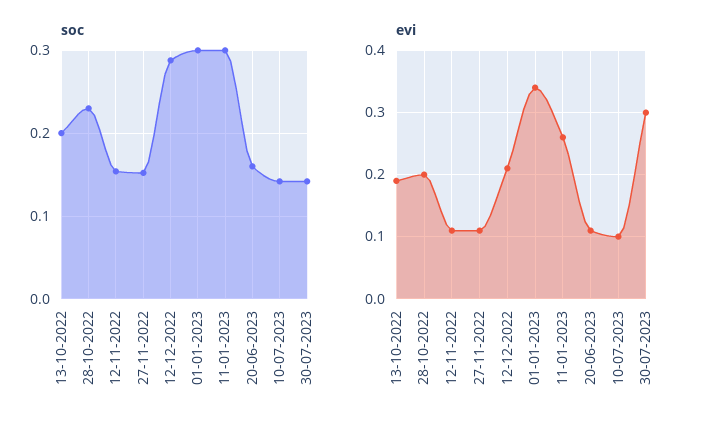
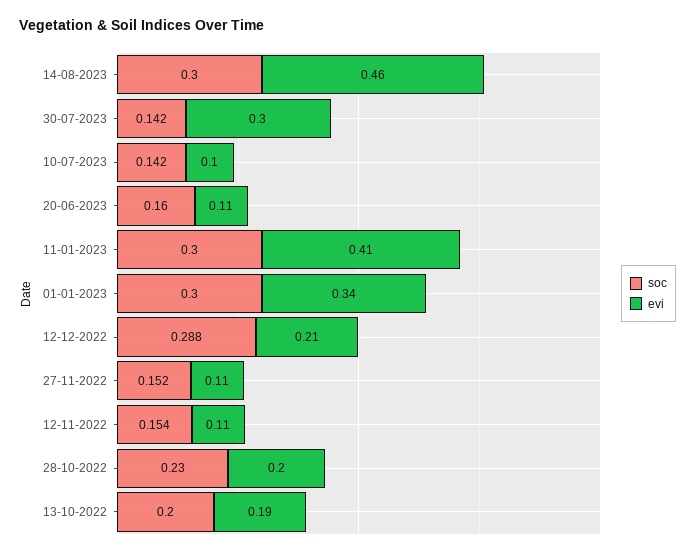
evi, 11-01-2023: 0.26 -> 0.41
soc, 14-08-2023: none -> 0.3
evi, 14-08-2023: none -> 0.46

